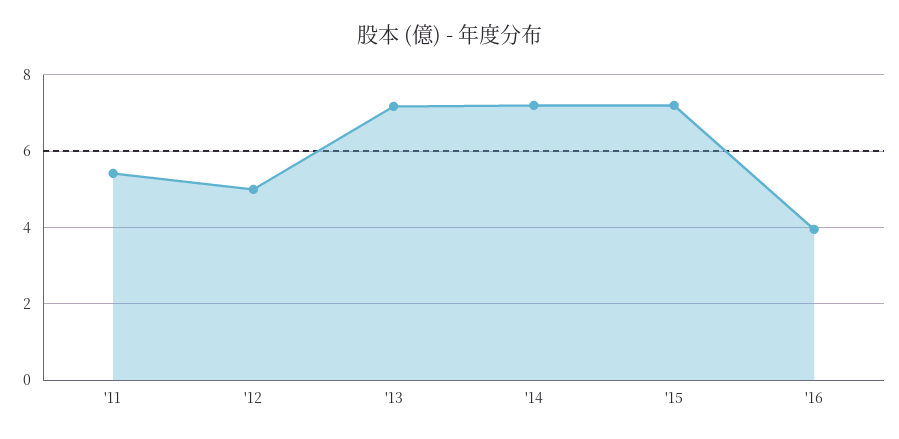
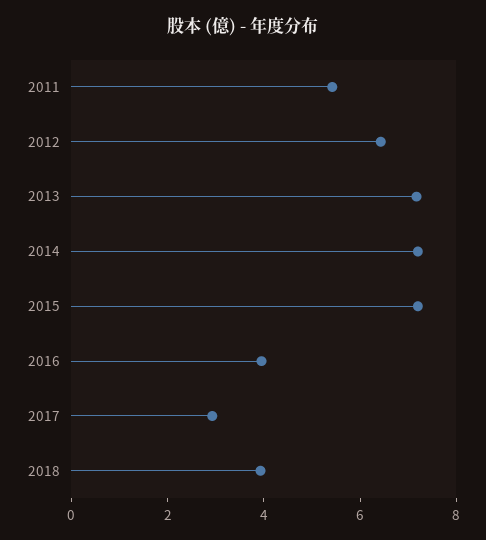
'12: 5 -> 6.5
2017: none -> 3
2018: none -> 4

